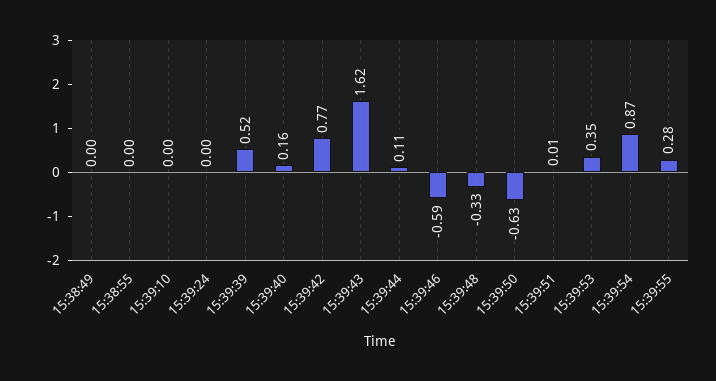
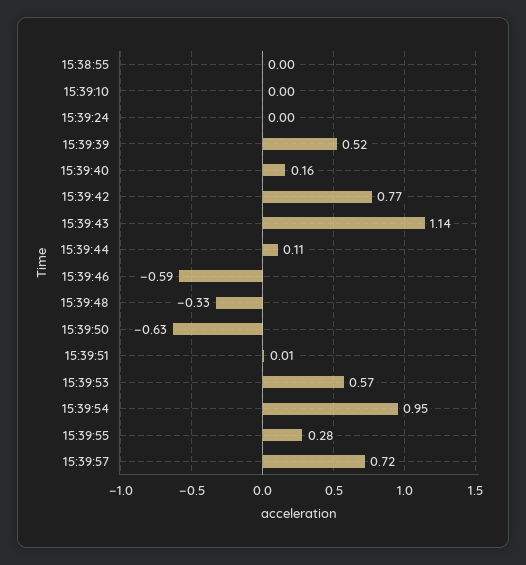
15:38:49: 0 -> none
15:39:43: 1.62 -> 1.14
15:39:53: 0.35 -> 0.57
15:39:54: 0.87 -> 0.95
15:39:57: none -> 0.72

